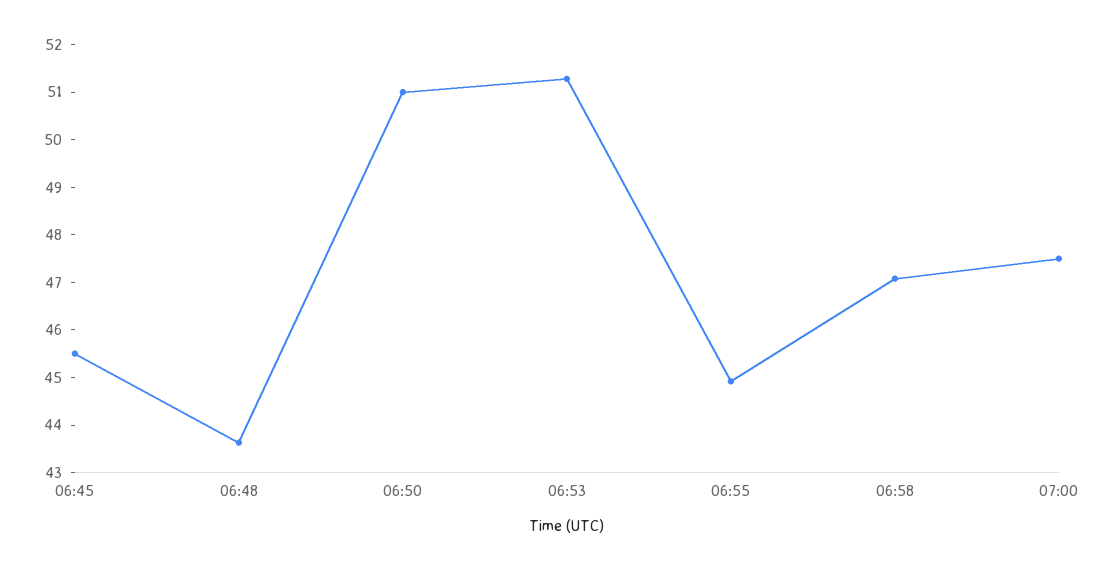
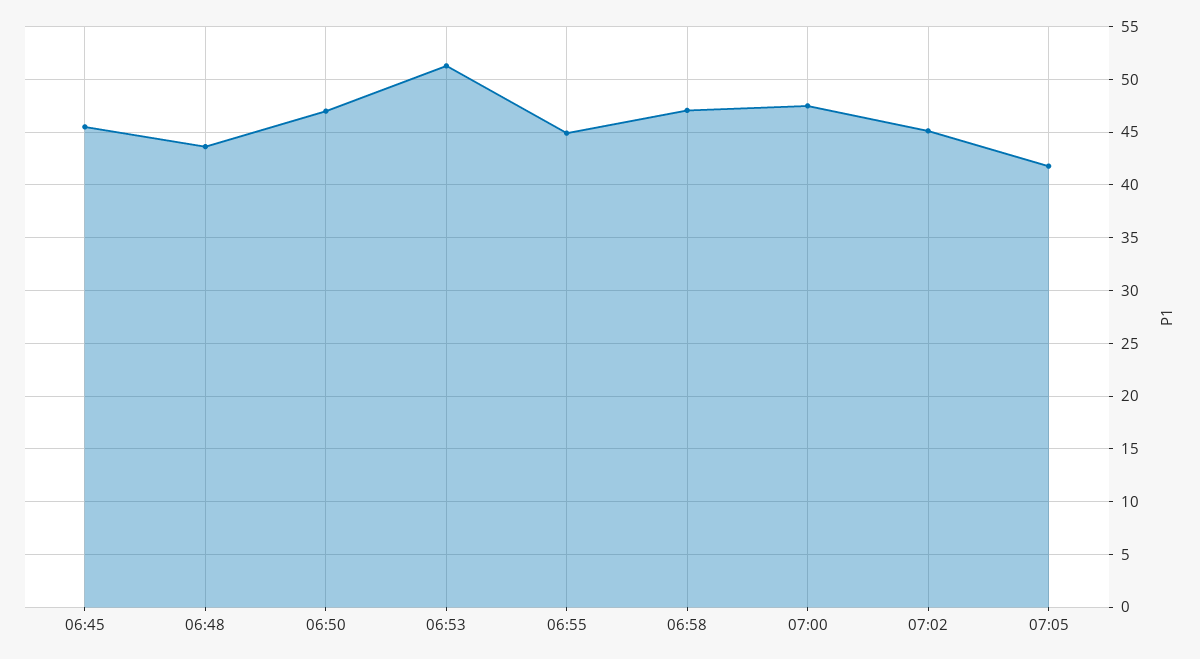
06:50: 51 -> 47
07:02: none -> 45
07:05: none -> 42

